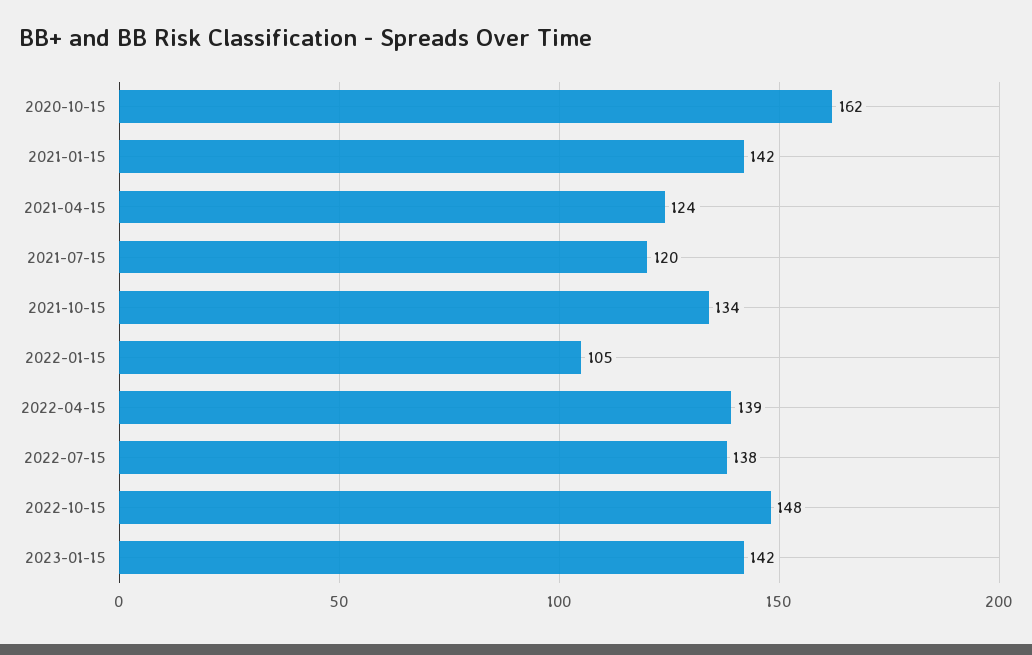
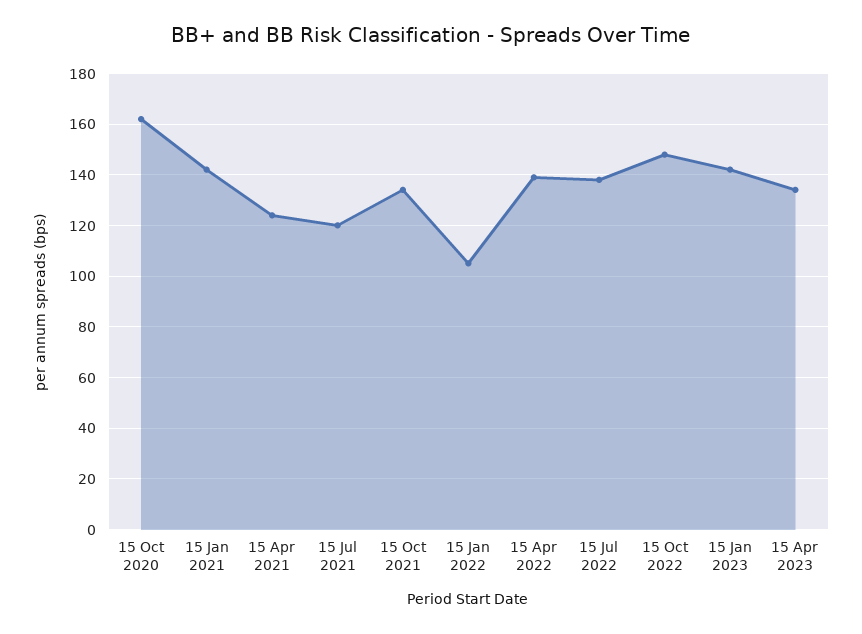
15 Apr 2023: none -> 135

